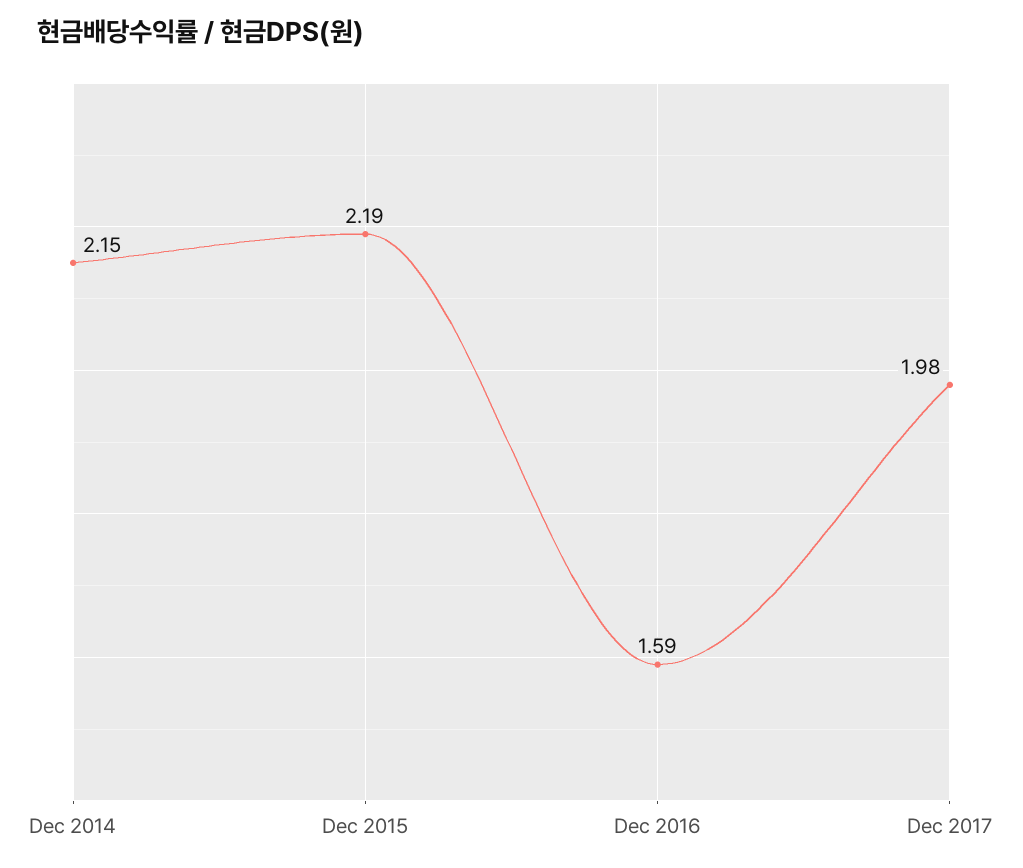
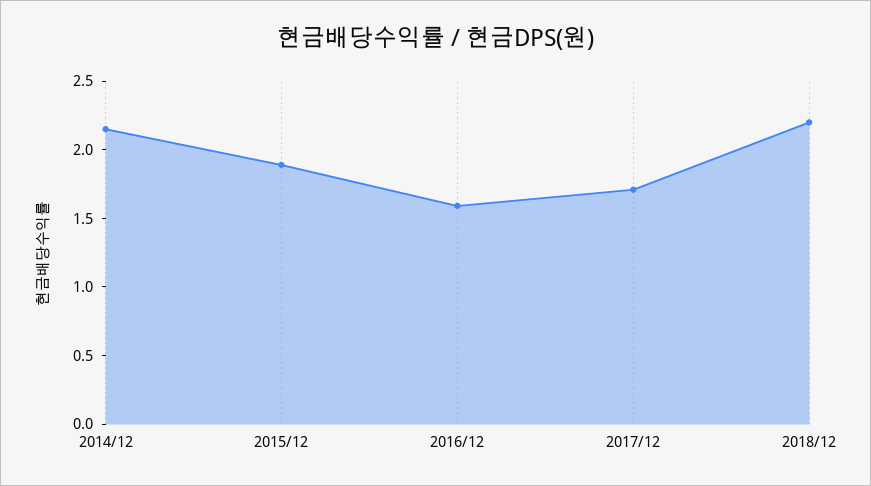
Dec 2015: 2.19 -> 1.9
Dec 2017: 1.98 -> 1.7
2018/12: none -> 2.2

